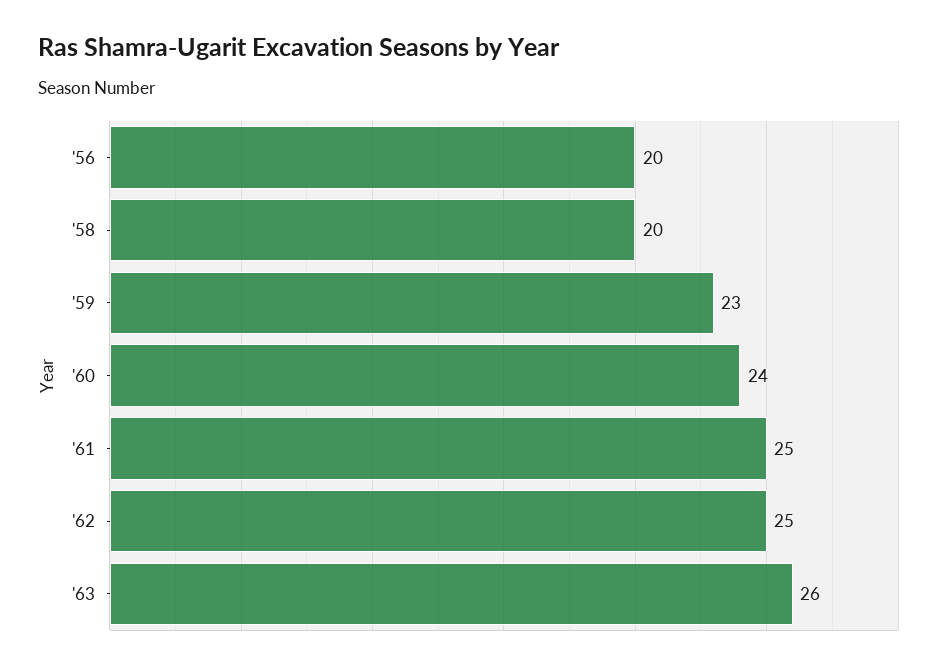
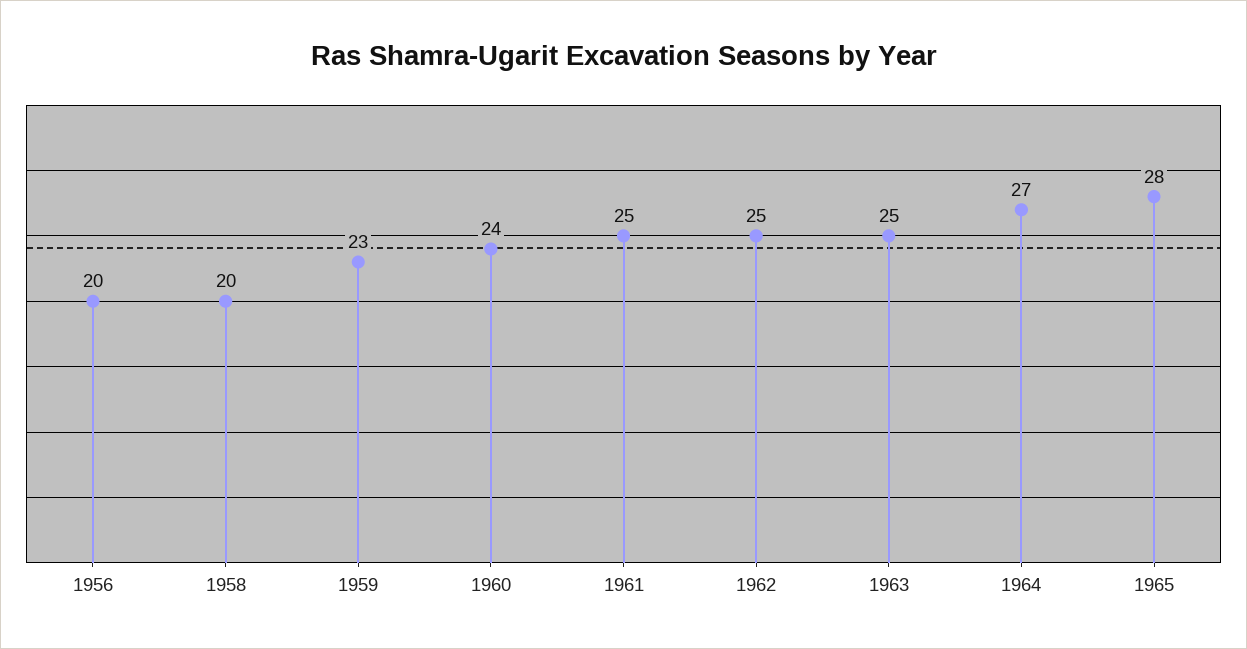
'63: 26 -> 25
1964: none -> 27
1965: none -> 28

